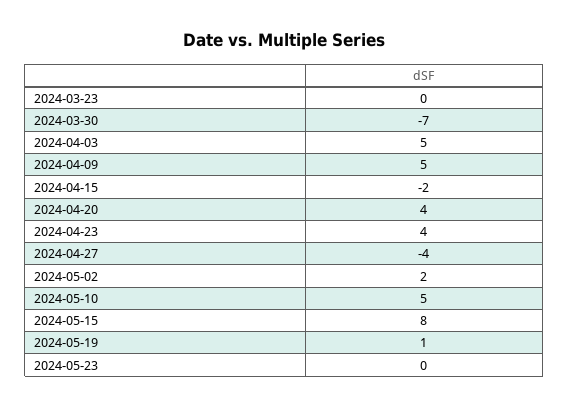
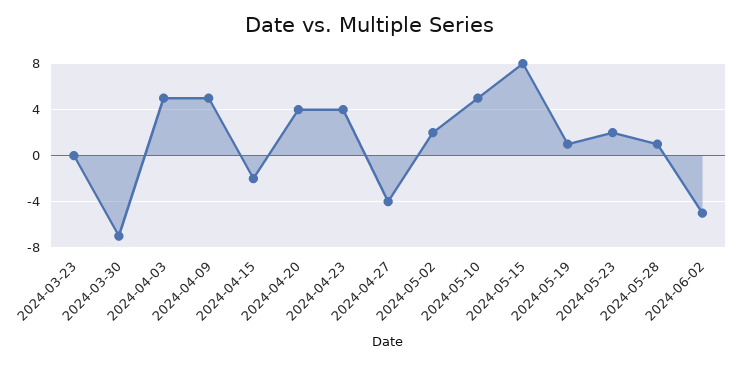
2024-05-23: 0 -> 2
2024-05-28: none -> 1
2024-06-02: none -> -5

